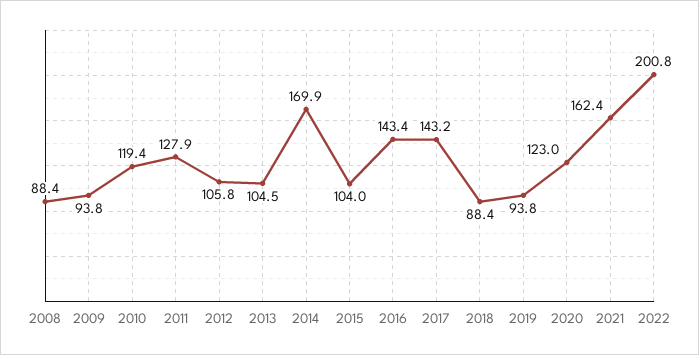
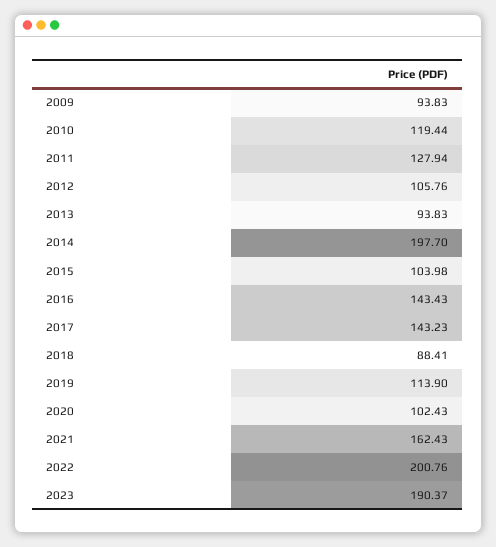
2008: 88.4 -> none
2013: 104.5 -> 93.83
2014: 169.9 -> 197.7
2019: 93.8 -> 113.9
2020: 123 -> 102.43
2023: none -> 190.37

